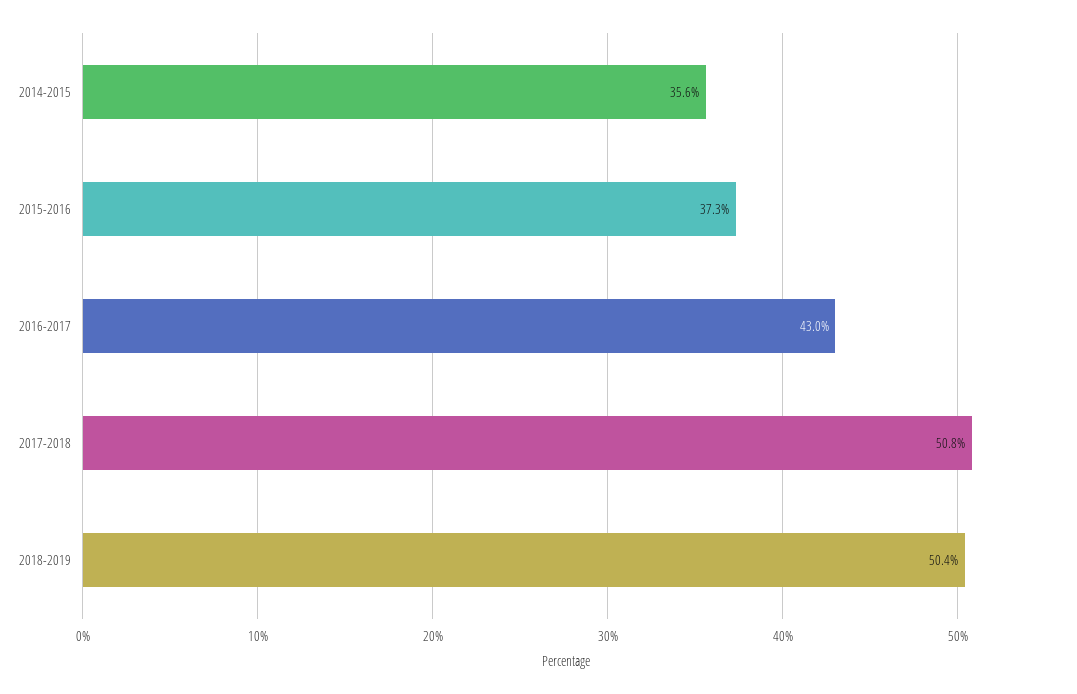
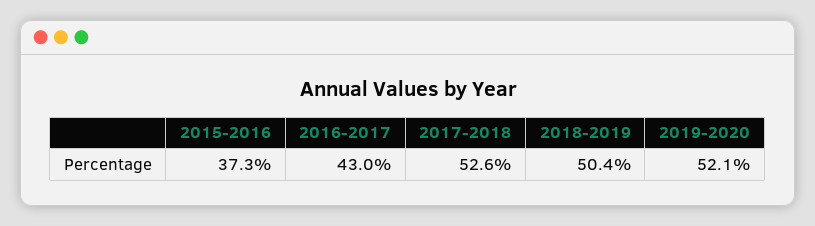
2014-2015: 35.6 -> none
2017-2018: 50.8 -> 52.6
2019-2020: none -> 52.1

